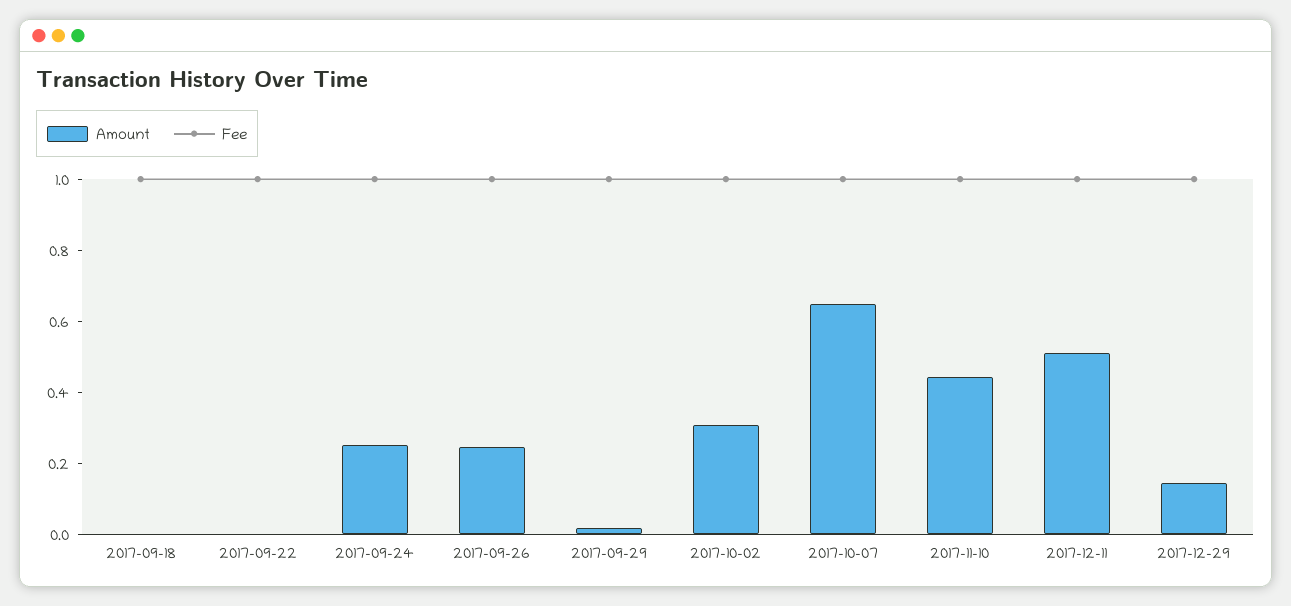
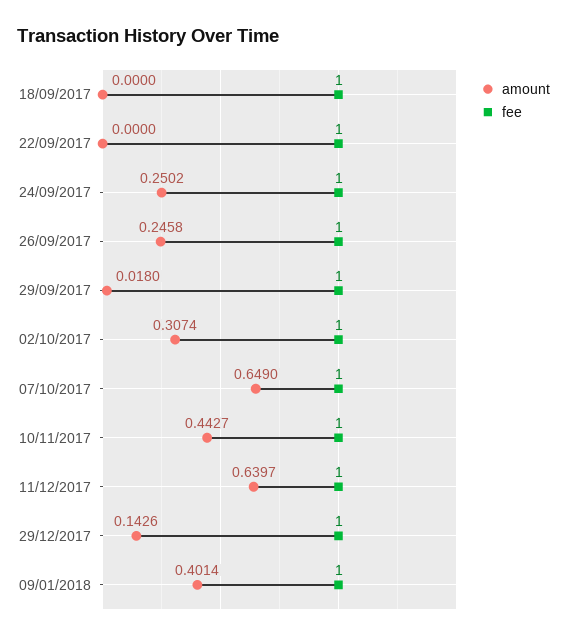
Amount, 2017-12-11: 0.5 -> 0.6397
Amount, 09/01/2018: none -> 0.4014
Fee, 09/01/2018: none -> 1

